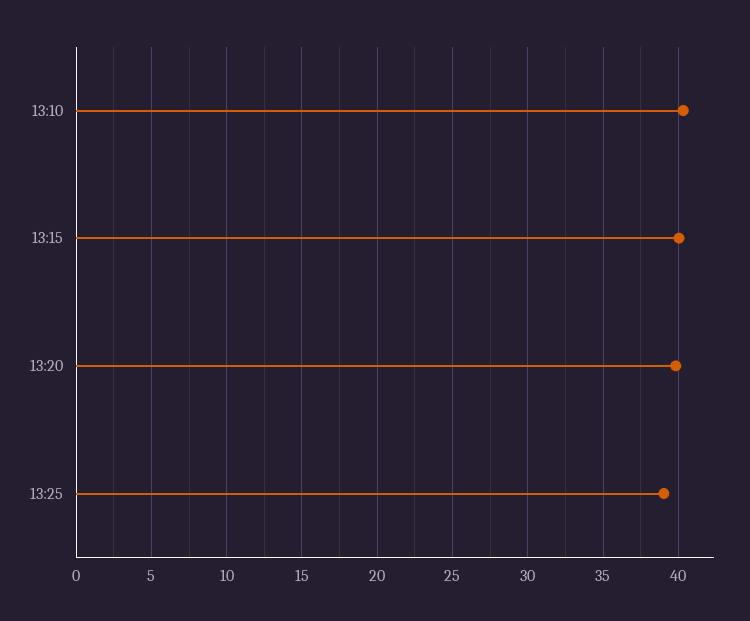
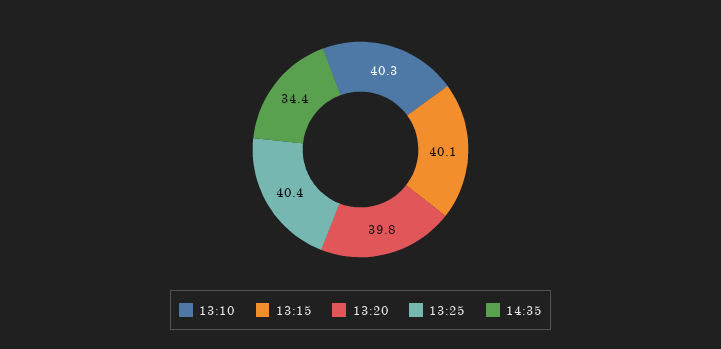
13:25: 39 -> 40.4
14:35: none -> 34.4

